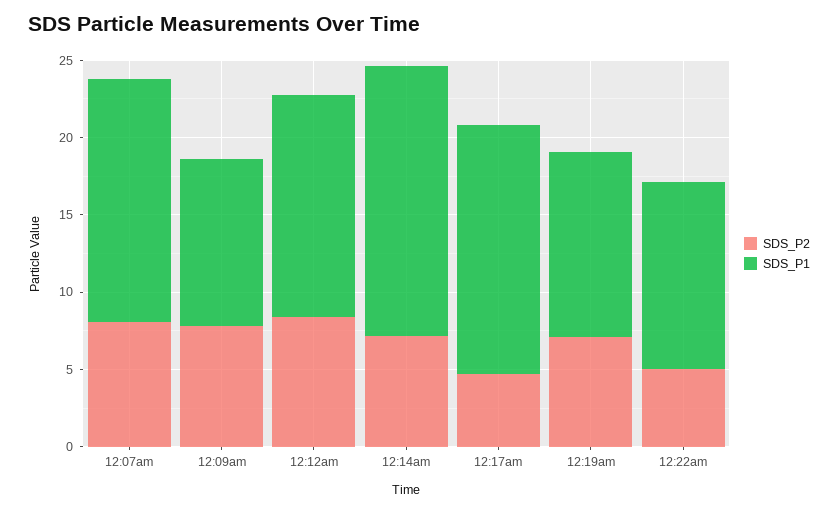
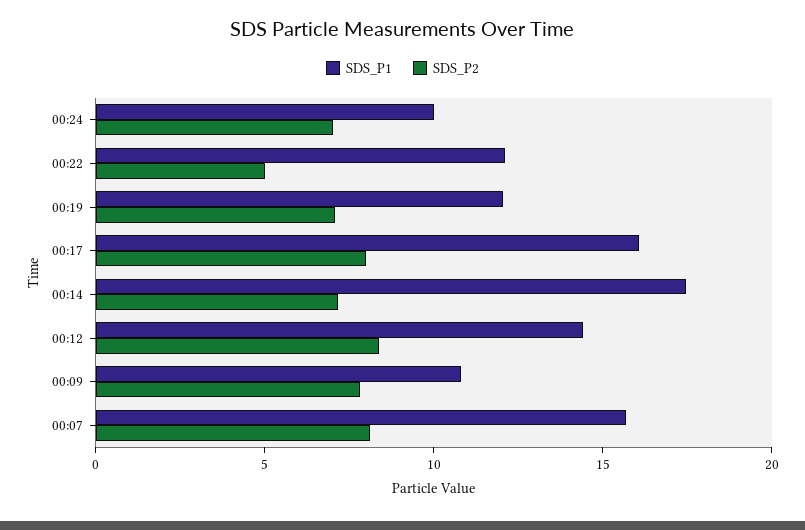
SDS_P2, 12:17am: 5 -> 8
SDS_P1, 00:24: none -> 10
SDS_P2, 00:24: none -> 7

